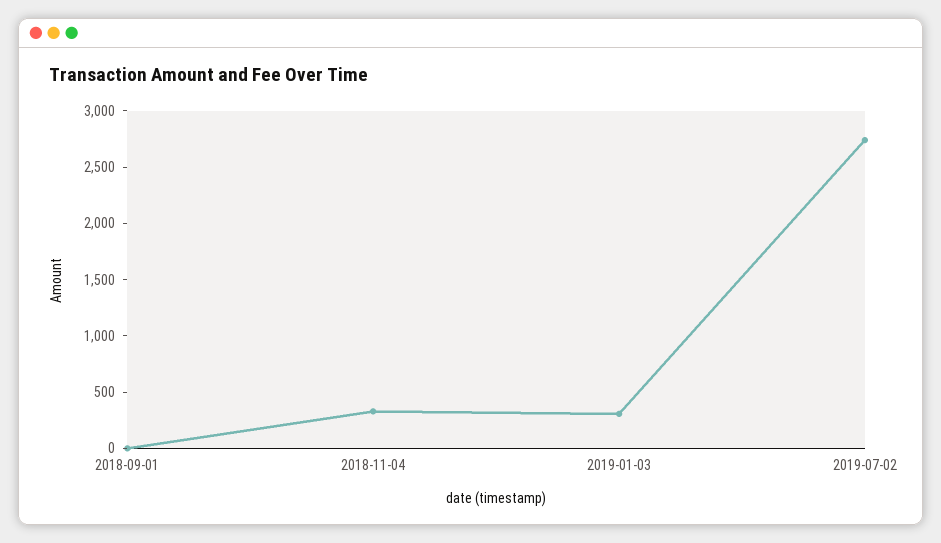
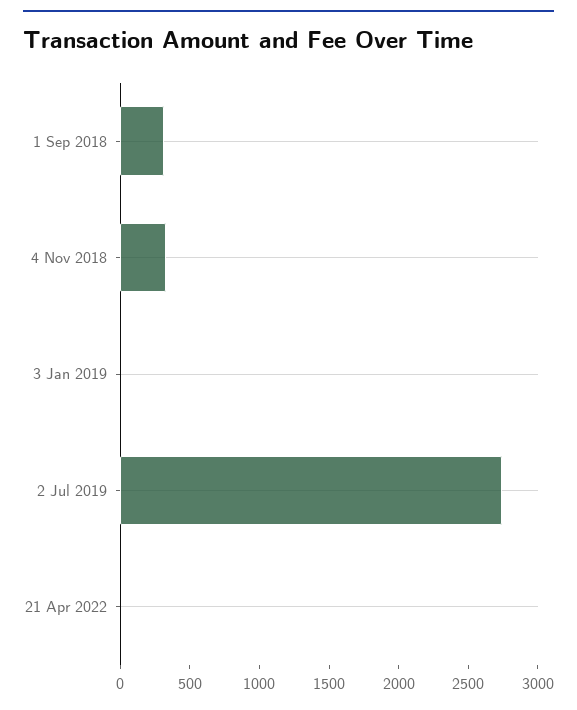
2018-09-01: 0 -> 300
2019-01-03: 300 -> 0
21 Apr 2022: none -> 0

